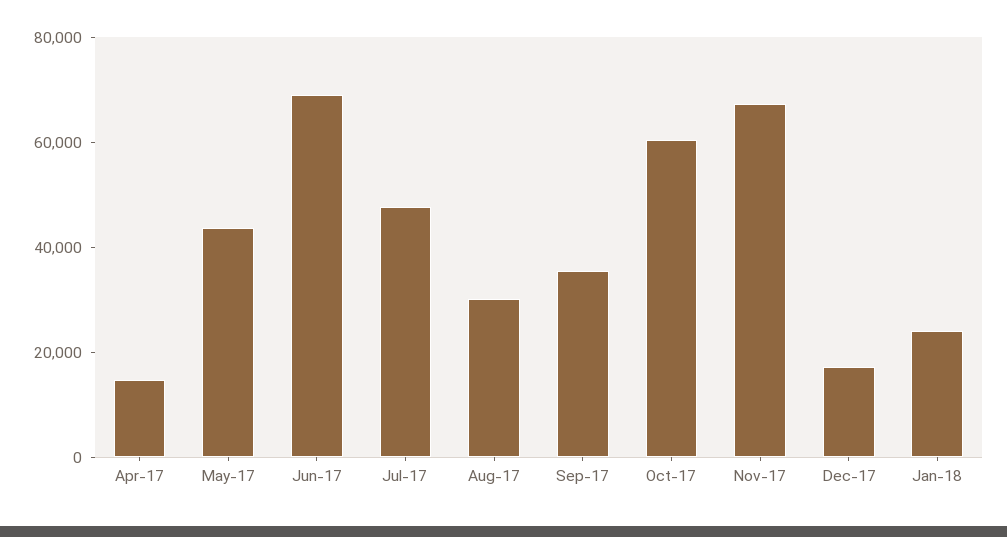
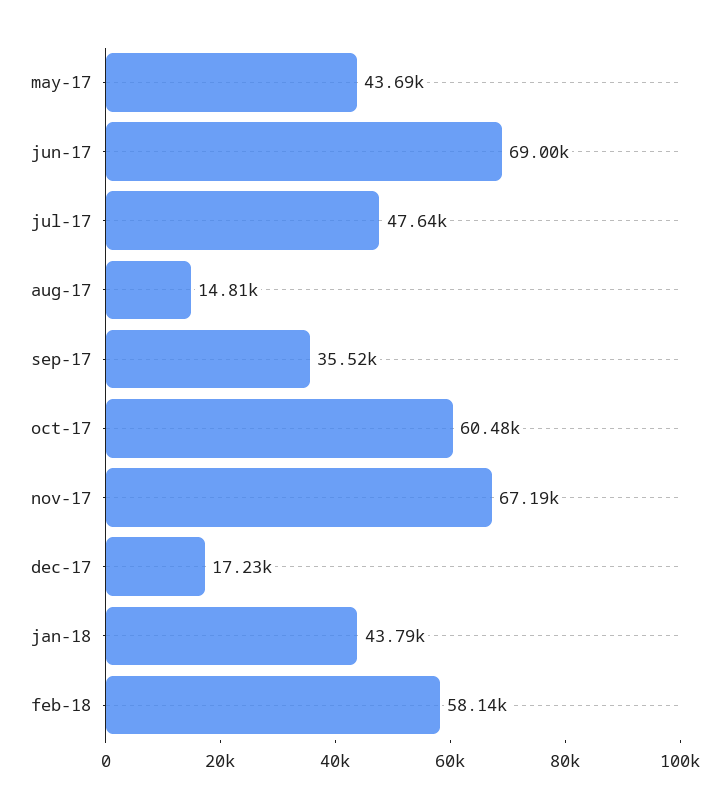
Apr-17: 15000 -> none
Aug-17: 30000 -> 14810
Jan-18: 25000 -> 43790
feb-18: none -> 58140

